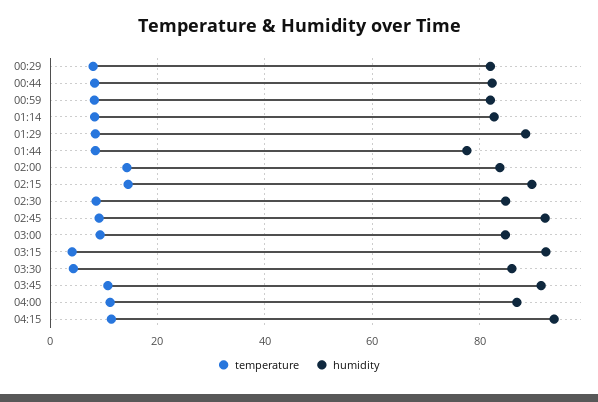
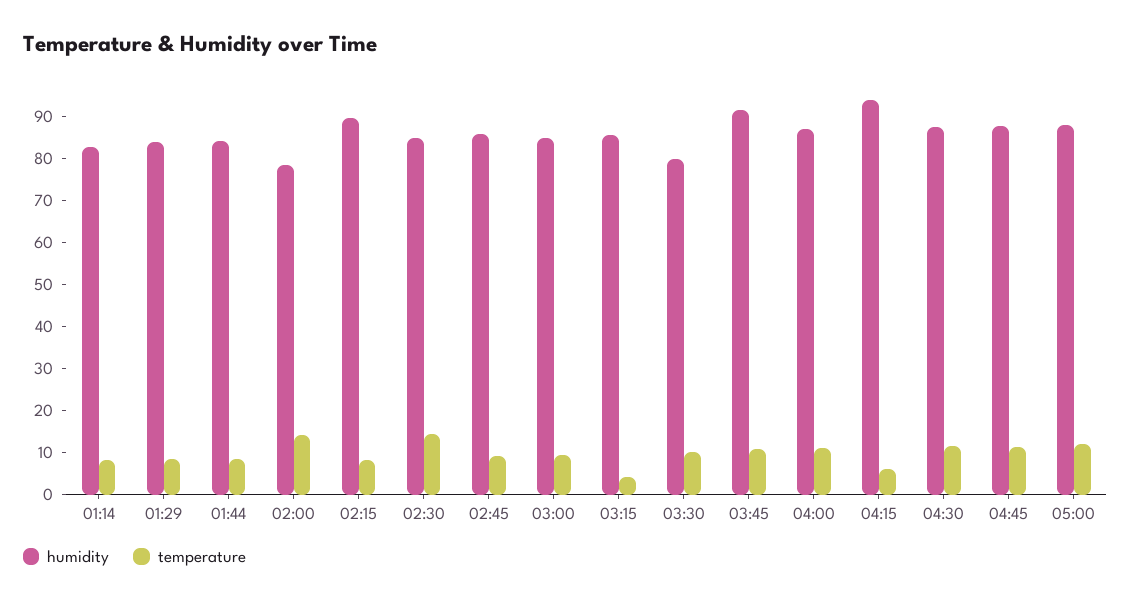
temperature, 00:29: 8 -> none
humidity, 00:29: 82 -> none
temperature, 00:44: 8 -> none
humidity, 00:44: 82 -> none
temperature, 00:59: 8 -> none
humidity, 00:59: 82 -> none
humidity, 01:29: 88 -> 84
humidity, 01:44: 78 -> 84
humidity, 02:00: 84 -> 78
temperature, 02:15: 14 -> 8
temperature, 02:30: 8 -> 14
humidity, 02:45: 92 -> 86
humidity, 03:15: 92 -> 86
temperature, 03:30: 4 -> 10
humidity, 03:30: 86 -> 80
temperature, 04:15: 12 -> 6
humidity, 04:30: none -> 88
temperature, 04:30: none -> 12
humidity, 04:45: none -> 88
temperature, 04:45: none -> 12
humidity, 05:00: none -> 88
temperature, 05:00: none -> 12

